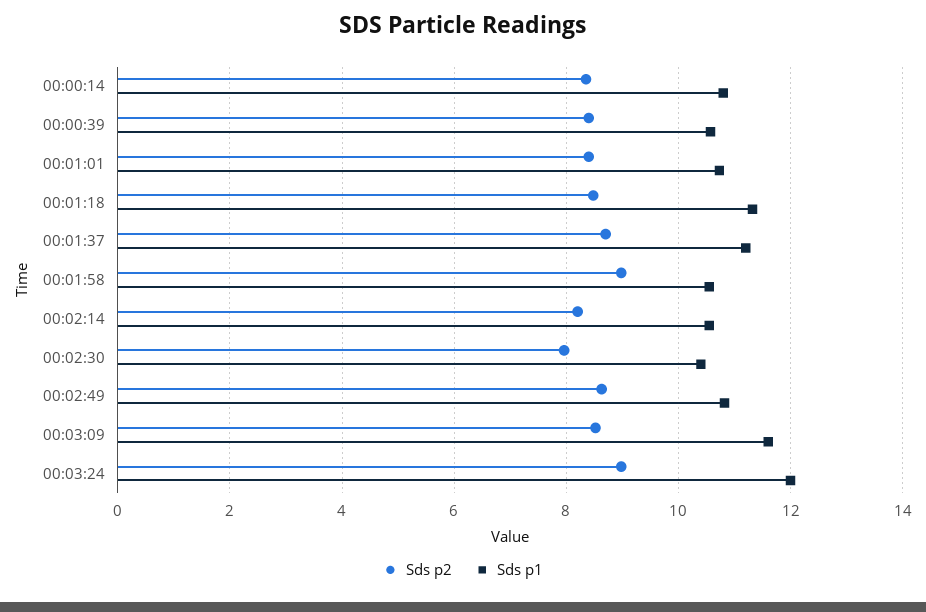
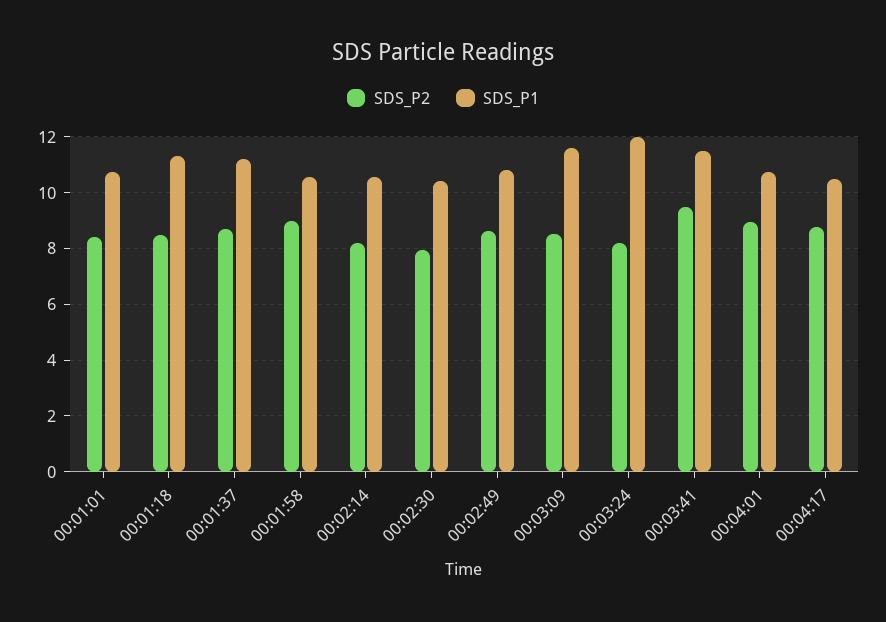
Sds p2, 00:00:14: 8.4 -> none
Sds p1, 00:00:14: 10.8 -> none
Sds p2, 00:00:39: 8.4 -> none
Sds p1, 00:00:39: 10.6 -> none
Sds p2, 00:03:24: 9 -> 8.25
Sds p2, 00:03:41: none -> 9.5
Sds p1, 00:03:41: none -> 11.5
Sds p2, 00:04:01: none -> 9
Sds p1, 00:04:01: none -> 10.75
Sds p2, 00:04:17: none -> 8.75
Sds p1, 00:04:17: none -> 10.5

